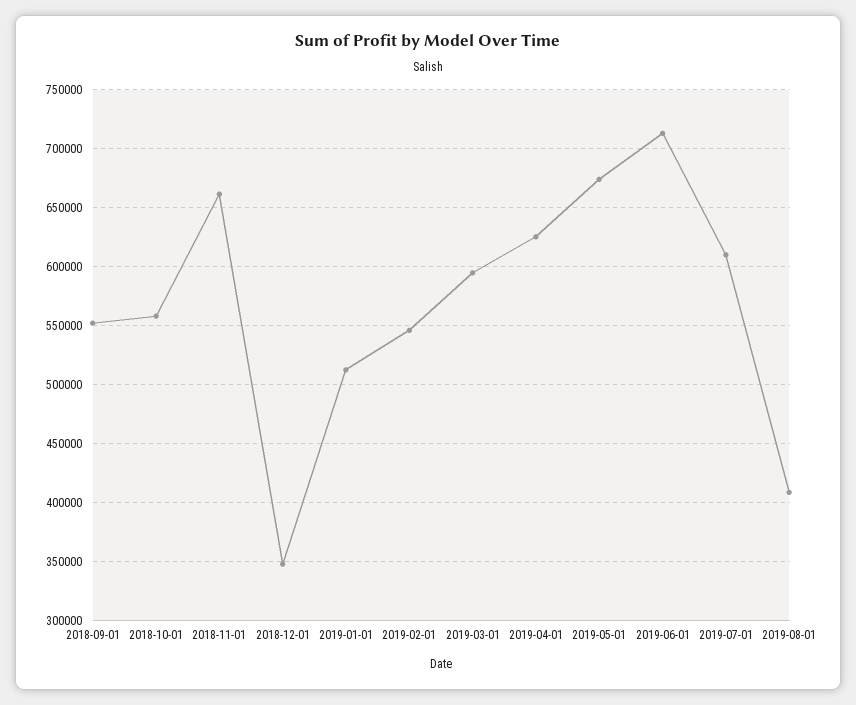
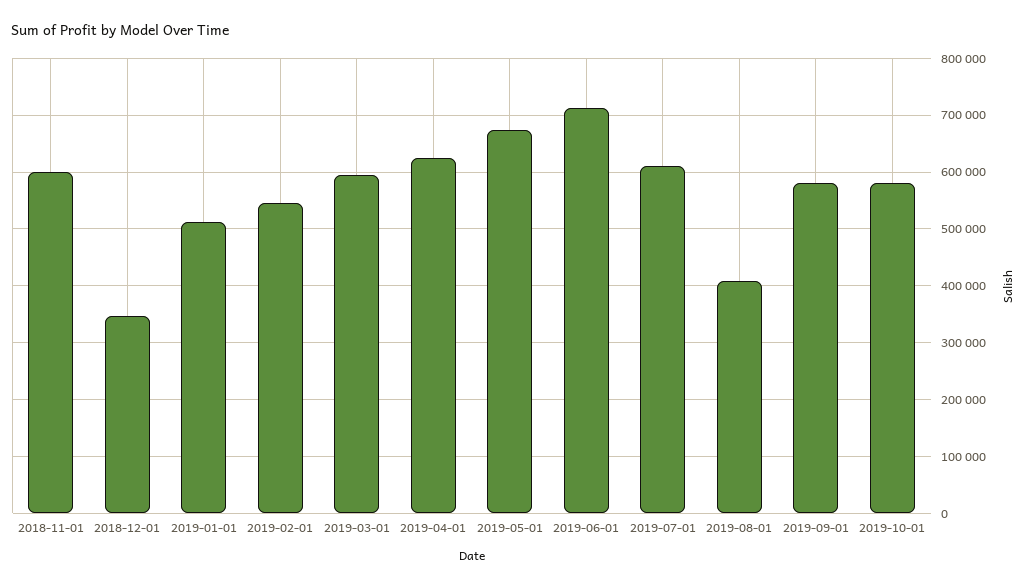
2018-09-01: 550000 -> none
2018-10-01: 560000 -> none
2018-11-01: 660000 -> 600000
2019-09-01: none -> 580000
2019-10-01: none -> 580000

